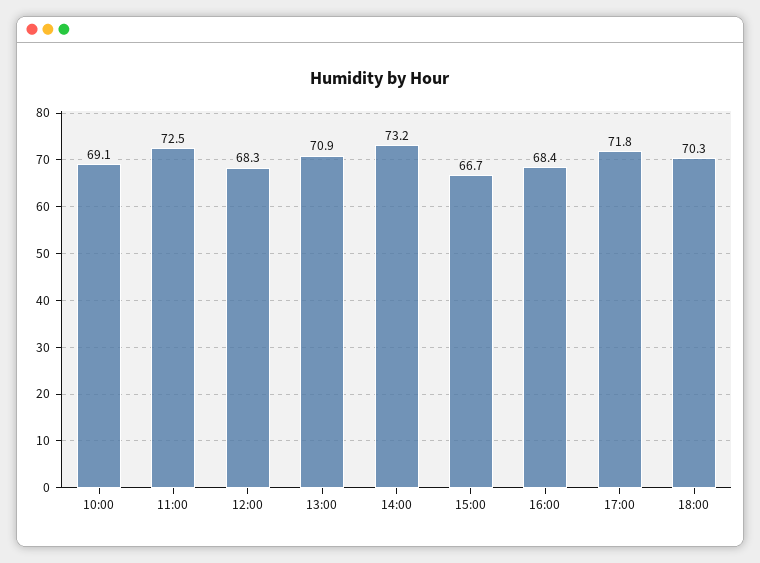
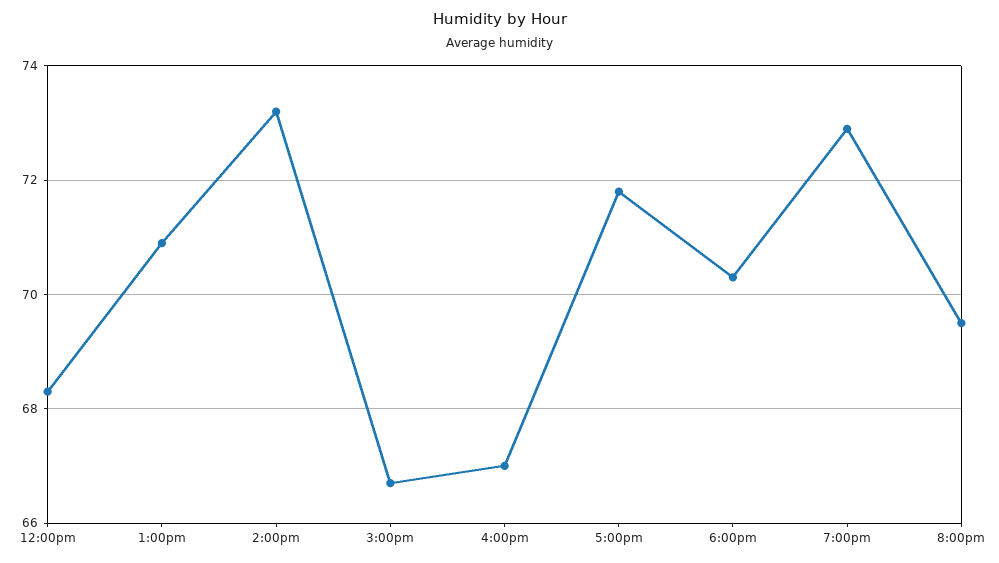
10:00: 69.1 -> none
11:00: 72.5 -> none
16:00: 68.4 -> 67
7:00pm: none -> 73
8:00pm: none -> 69.5

